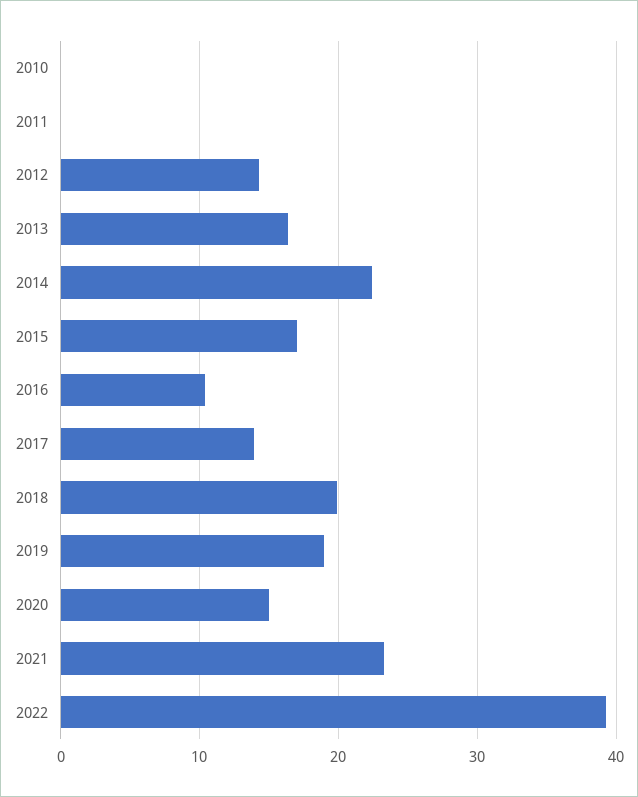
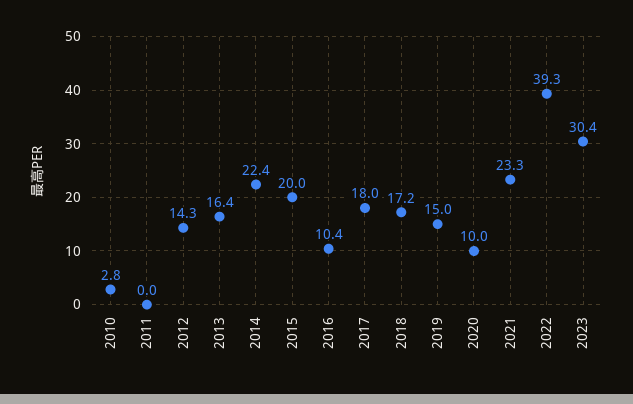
2010: 0 -> 2.8
2015: 17 -> 20
2017: 14 -> 18
2018: 20 -> 17.2
2019: 19 -> 15
2020: 15 -> 10
2023: none -> 30.4

